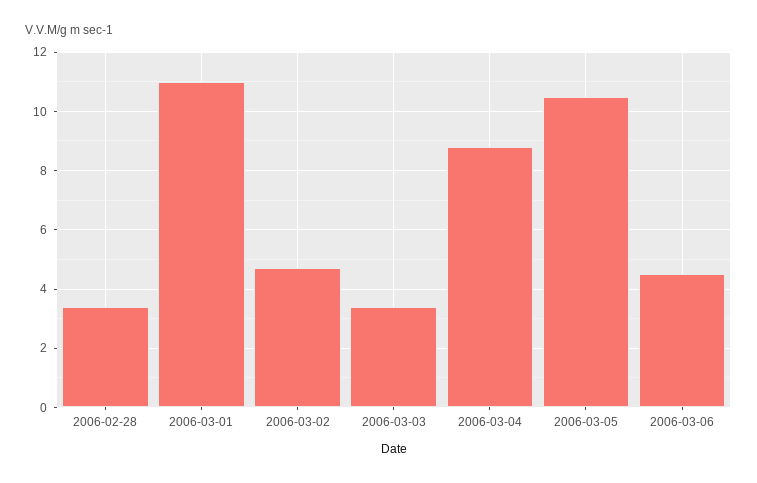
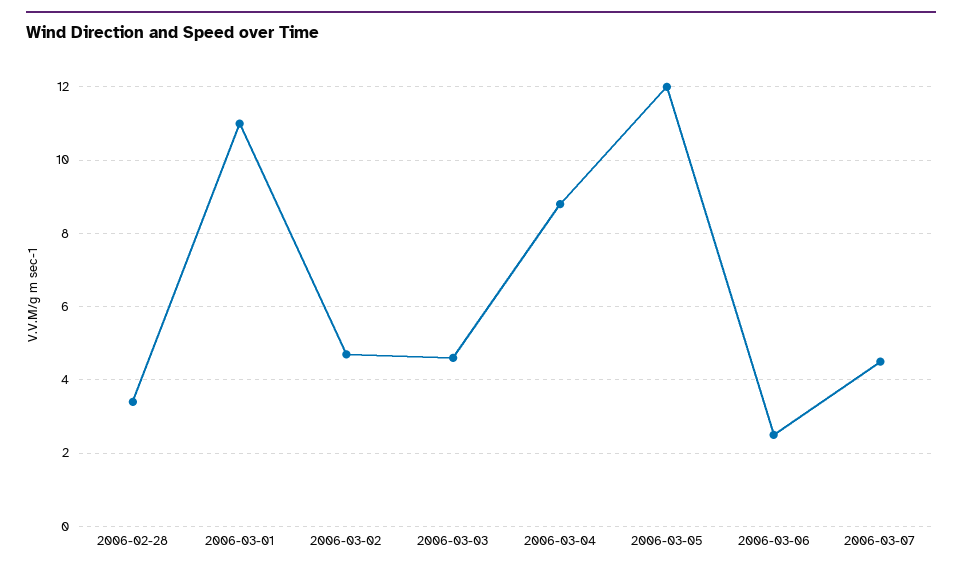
2006-03-03: 3.5 -> 4.5
2006-03-05: 10.5 -> 12
2006-03-06: 4.5 -> 2.5
2006-03-07: none -> 4.5

